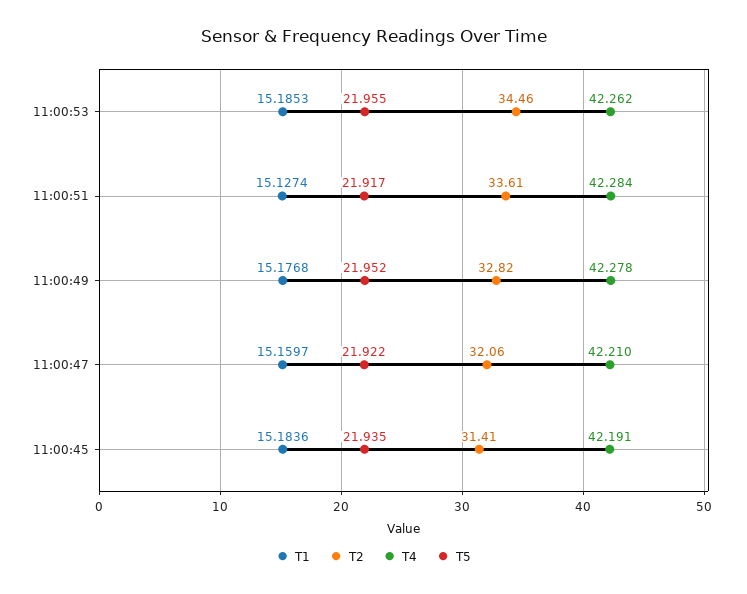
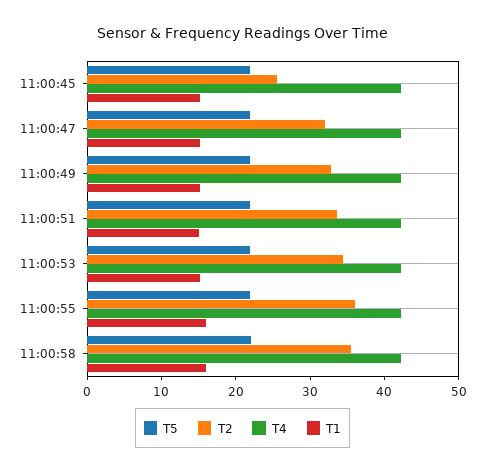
T2, 11:00:45: 31.41 -> 26
T5, 11:00:55: none -> 22
T2, 11:00:55: none -> 36
T4, 11:00:55: none -> 42
T1, 11:00:55: none -> 16
T5, 11:00:58: none -> 22
T2, 11:00:58: none -> 36
T4, 11:00:58: none -> 42
T1, 11:00:58: none -> 16

